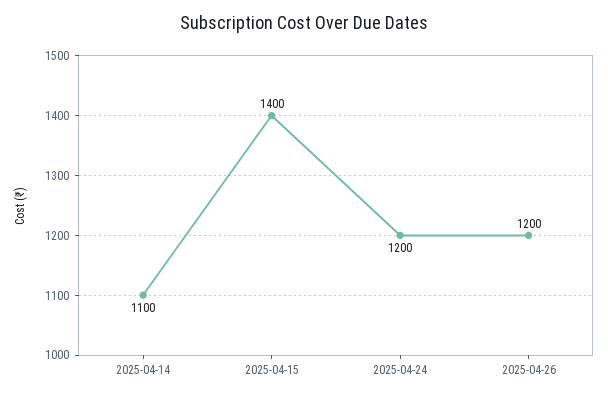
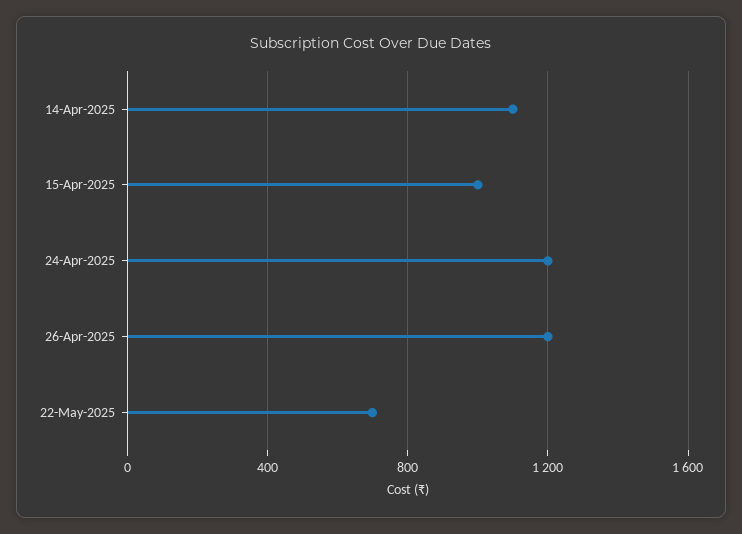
2025-04-15: 1400 -> 1000
22-May-2025: none -> 700

